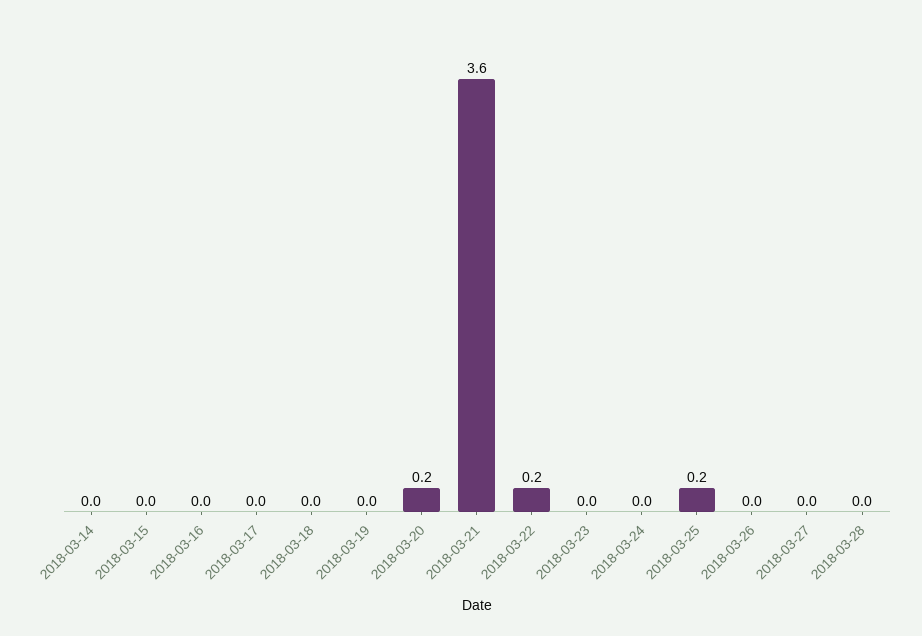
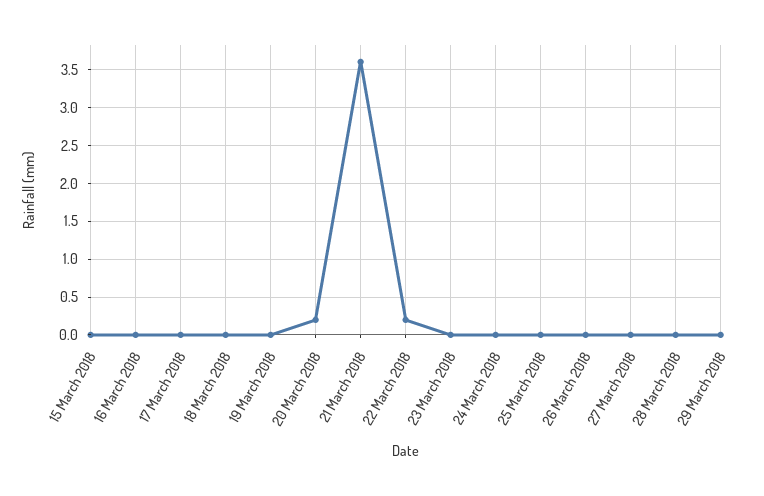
2018-03-14: 0 -> none
2018-03-25: 0.2 -> 0
29 March 2018: none -> 0

